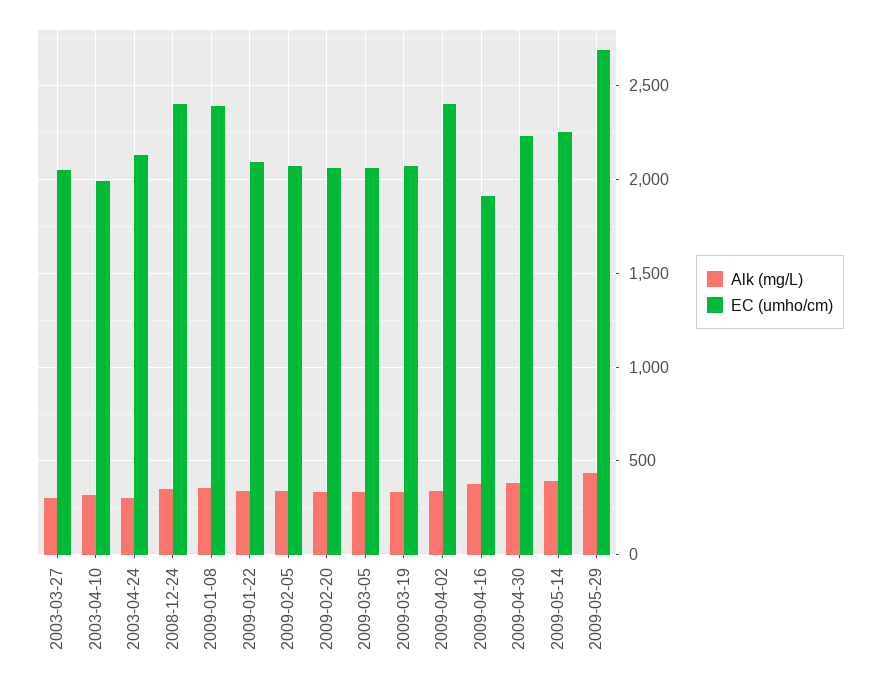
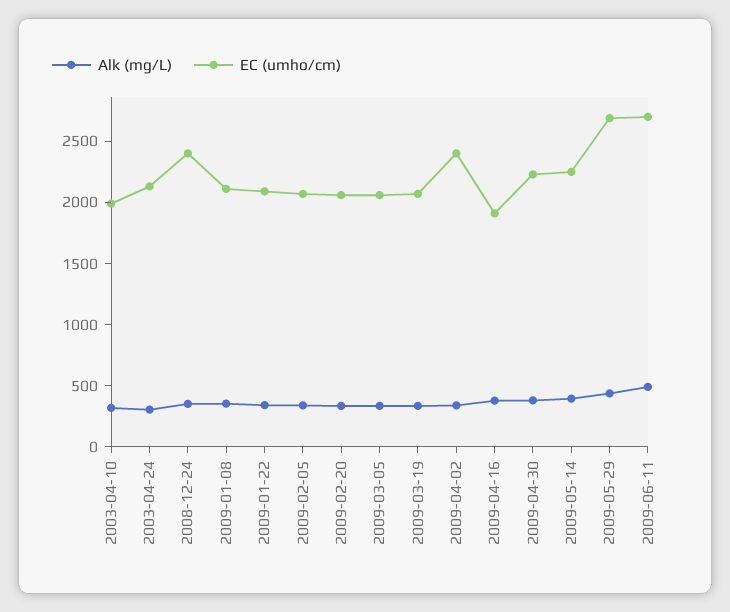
Alk (mg/L), 2003-03-27: 300 -> none
EC (umho/cm), 2003-03-27: 2050 -> none
EC (umho/cm), 2009-01-08: 2400 -> 2100
Alk (mg/L), 2009-06-11: none -> 500
EC (umho/cm), 2009-06-11: none -> 2700

